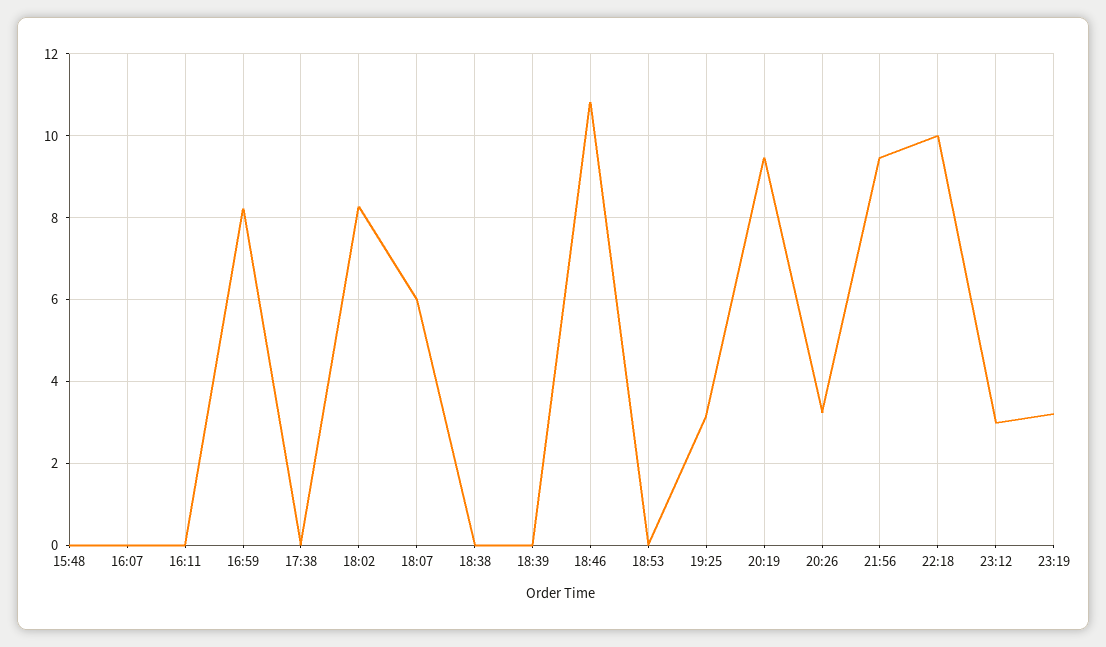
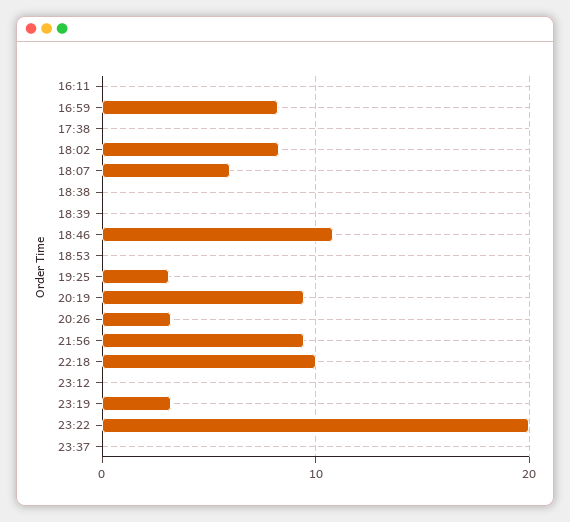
15:48: 0 -> none
16:07: 0 -> none
23:12: 3 -> 0
23:22: none -> 20
23:37: none -> 0

